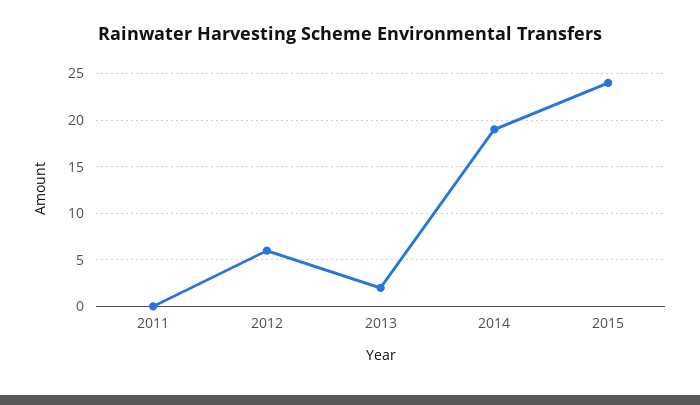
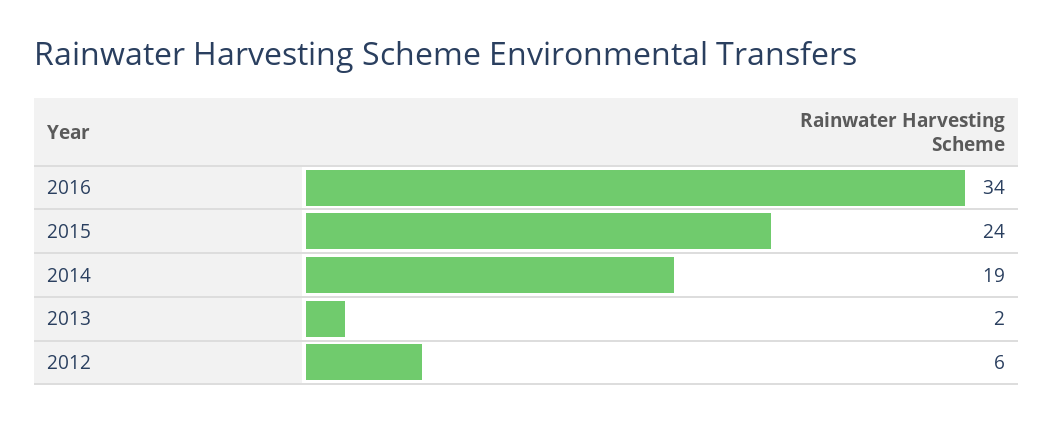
2011: 0 -> none
2016: none -> 34

